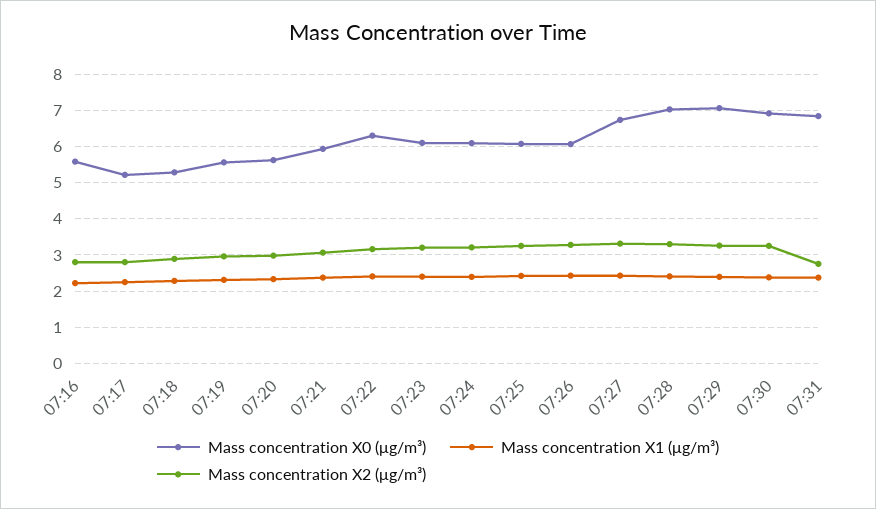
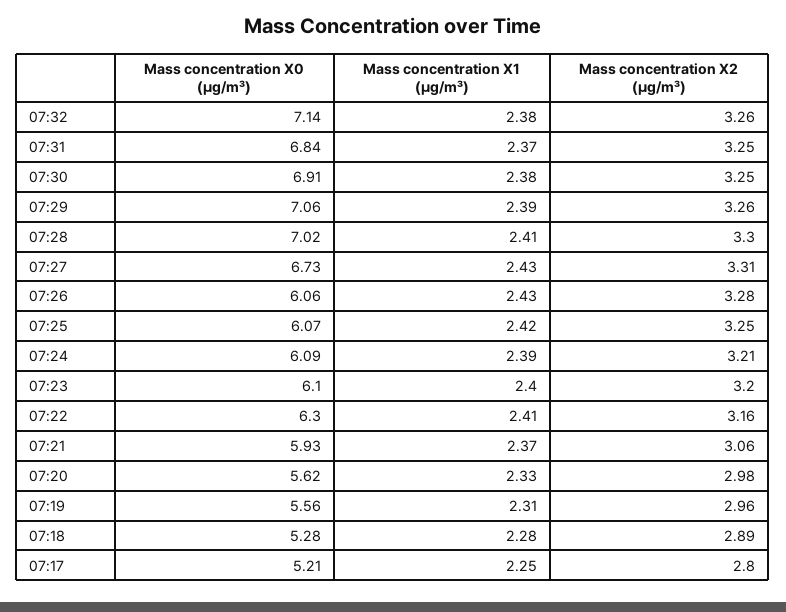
Mass concentration X0 (μg/m³), 07:16: 5.6 -> none
Mass concentration X1 (μg/m³), 07:16: 2.2 -> none
Mass concentration X2 (μg/m³), 07:16: 2.8 -> none
Mass concentration X2 (μg/m³), 07:31: 2.8 -> 3.25
Mass concentration X0 (μg/m³), 07:32: none -> 7.14
Mass concentration X1 (μg/m³), 07:32: none -> 2.38
Mass concentration X2 (μg/m³), 07:32: none -> 3.26

